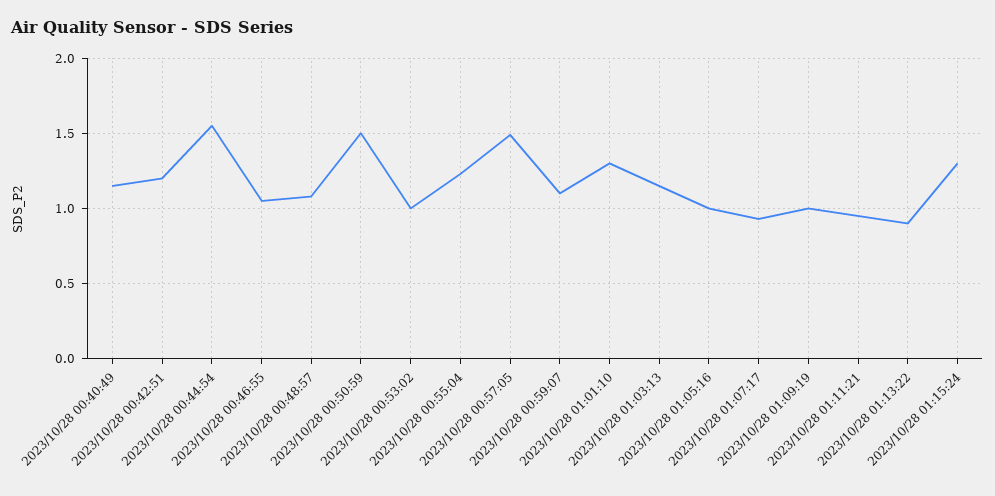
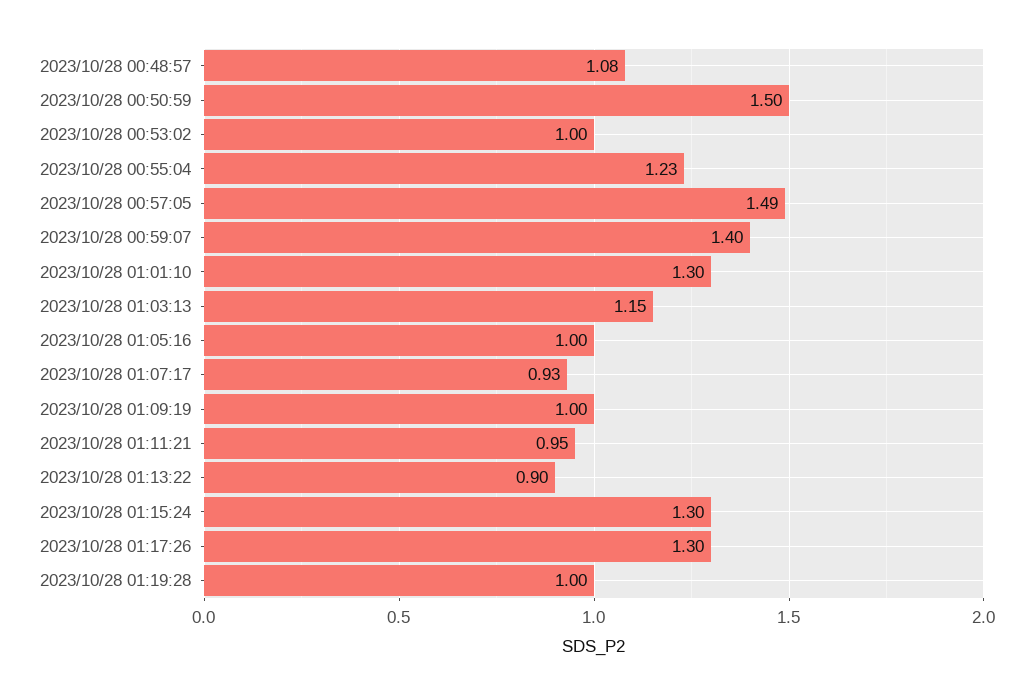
2023/10/28 00:40:49: 1.15 -> none
2023/10/28 00:42:51: 1.2 -> none
2023/10/28 00:44:54: 1.55 -> none
2023/10/28 00:46:55: 1.05 -> none
2023/10/28 00:59:07: 1.1 -> 1.4
2023/10/28 01:17:26: none -> 1.3
2023/10/28 01:19:28: none -> 1

